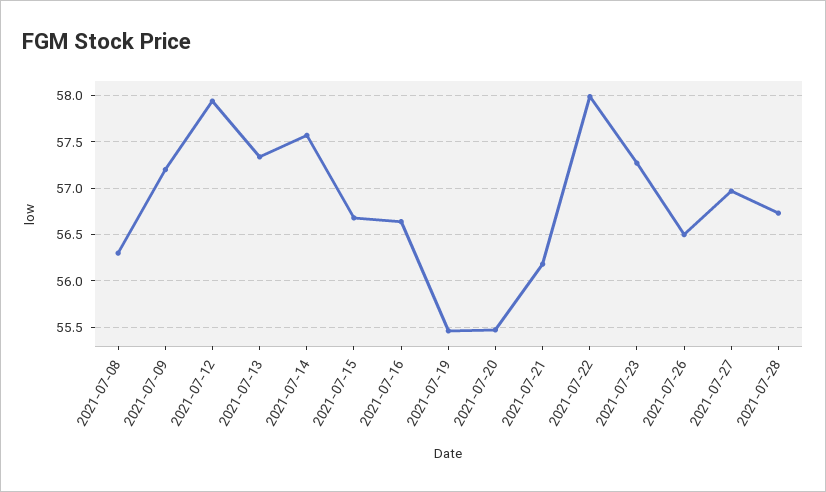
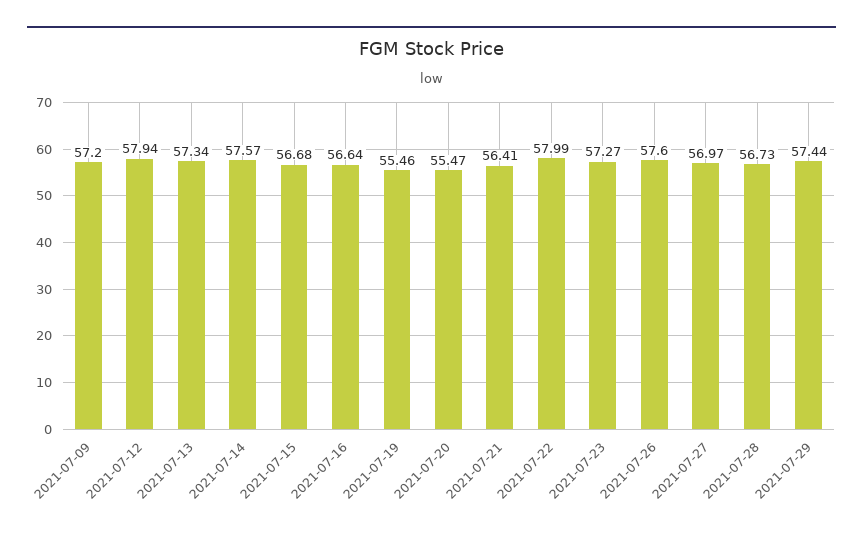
2021-07-08: 56.3 -> none
2021-07-21: 56.2 -> 56.41
2021-07-26: 56.5 -> 57.6
2021-07-29: none -> 57.44

